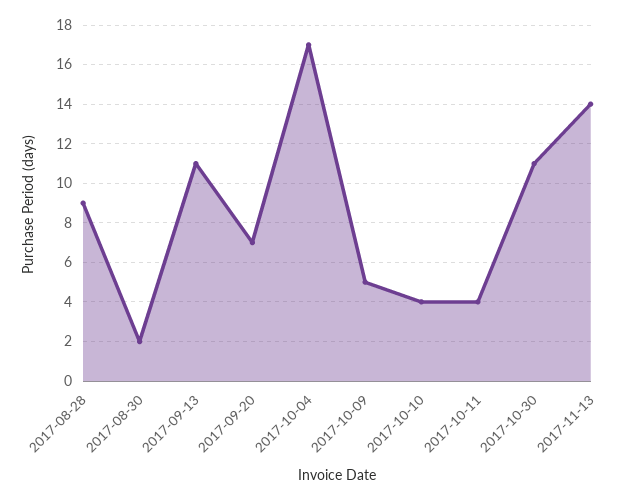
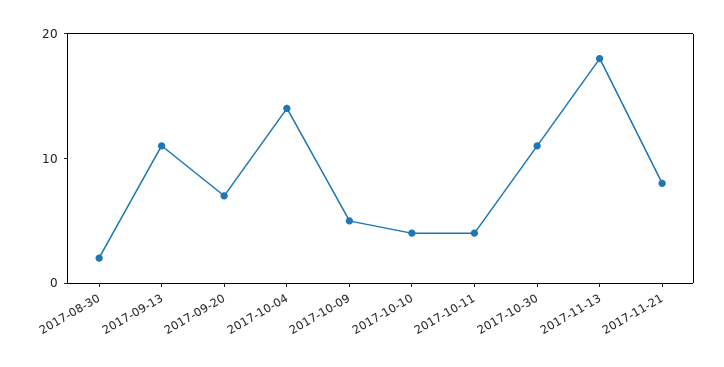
2017-08-28: 9 -> none
2017-10-04: 17 -> 14
2017-11-13: 14 -> 18
2017-11-21: none -> 8

